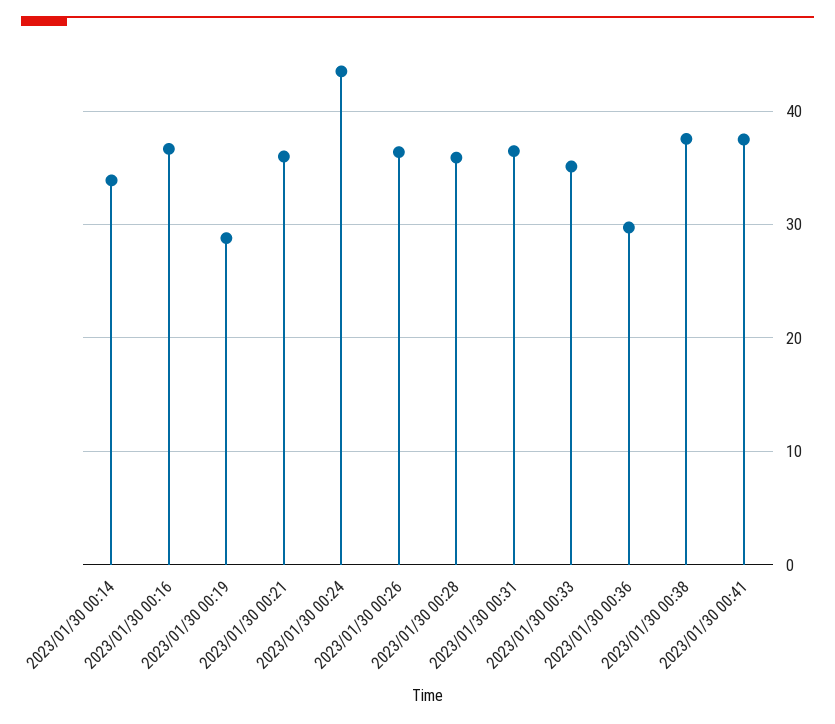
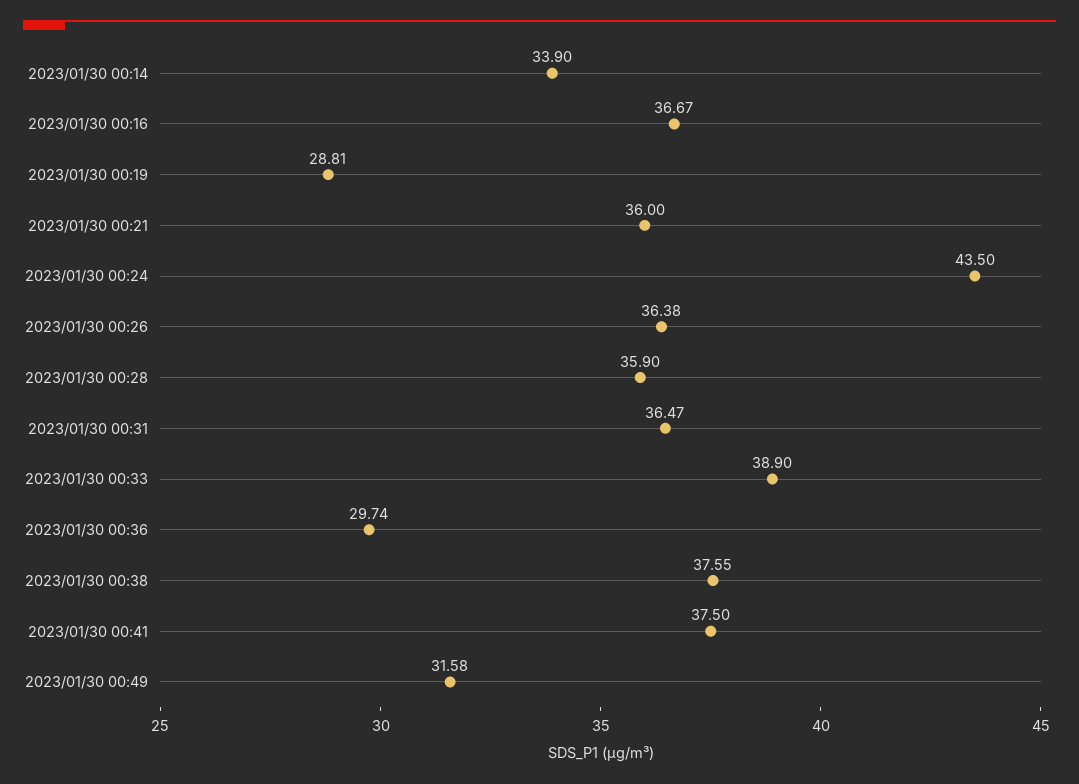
2023/01/30 00:33: 35 -> 38.9
2023/01/30 00:49: none -> 31.58

